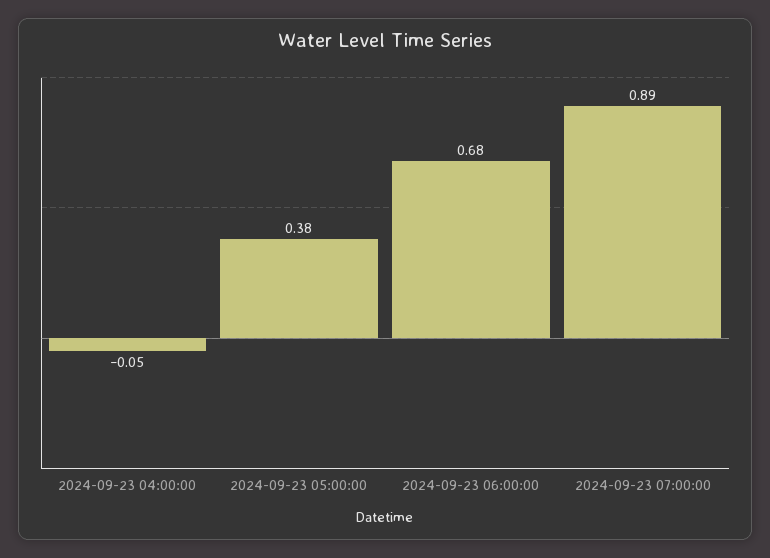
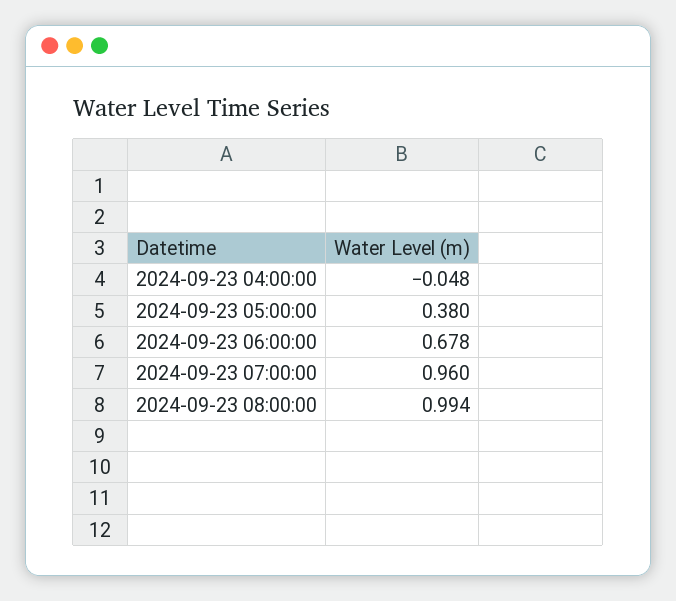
2024-09-23 07:00:00: 0.89 -> 0.96
2024-09-23 08:00:00: none -> 0.994

